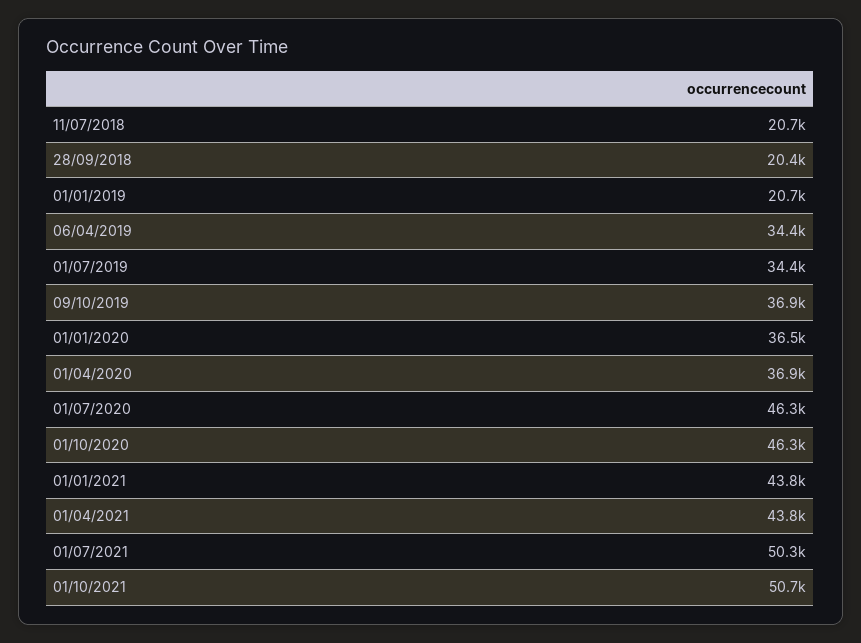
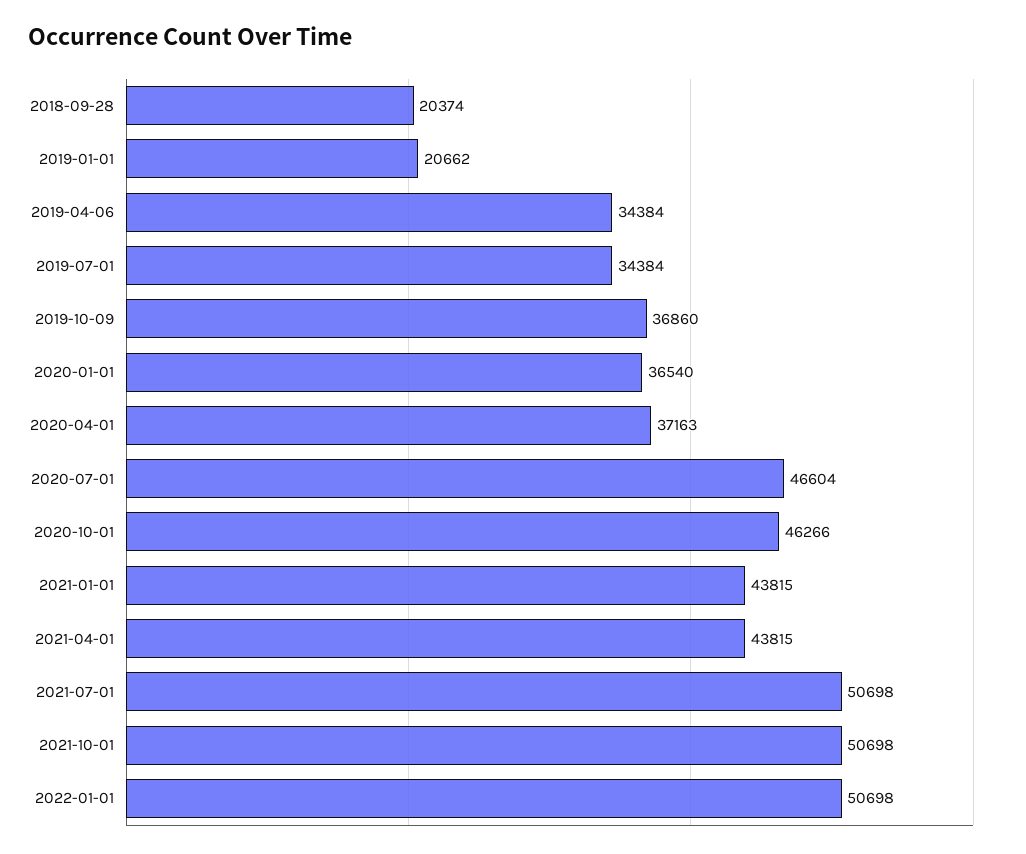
11/07/2018: 20700 -> none
01/04/2020: 36900 -> 37163
01/07/2020: 46300 -> 46604
01/07/2021: 50300 -> 50698
2022-01-01: none -> 50698

